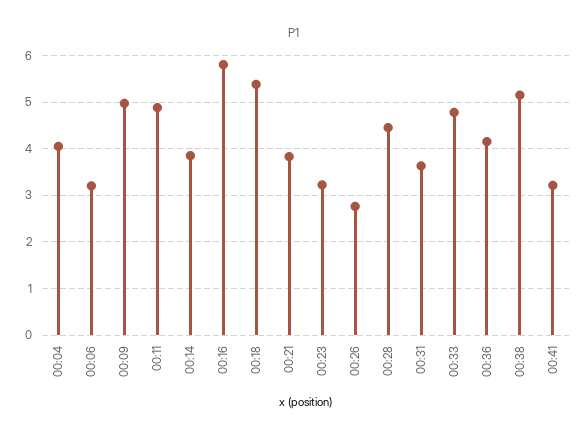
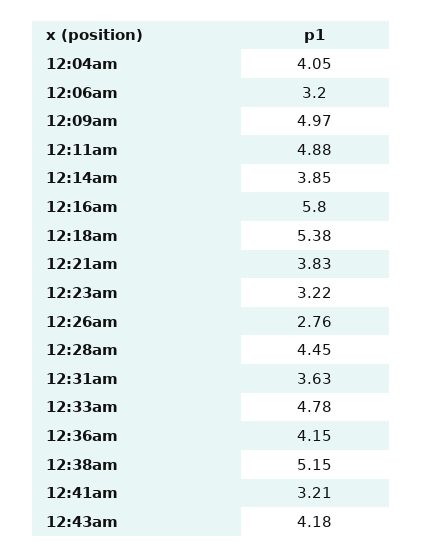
12:43am: none -> 4.18

